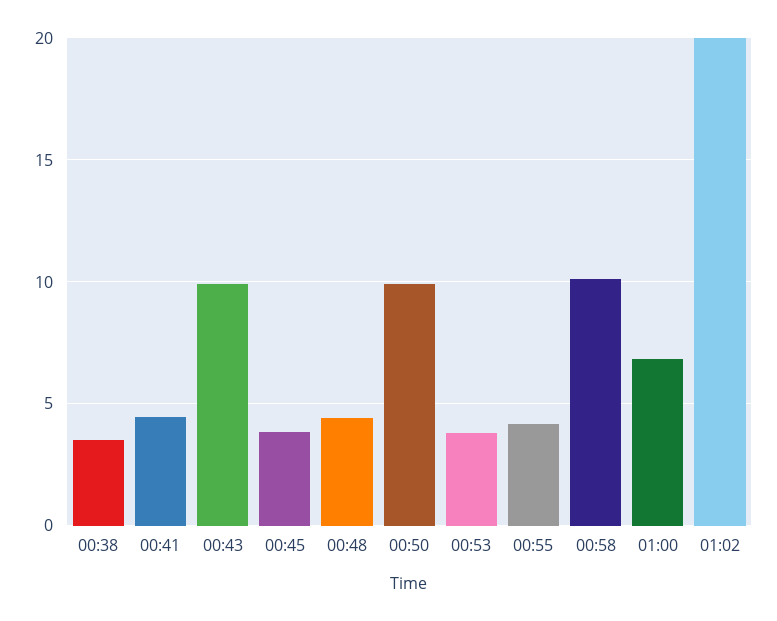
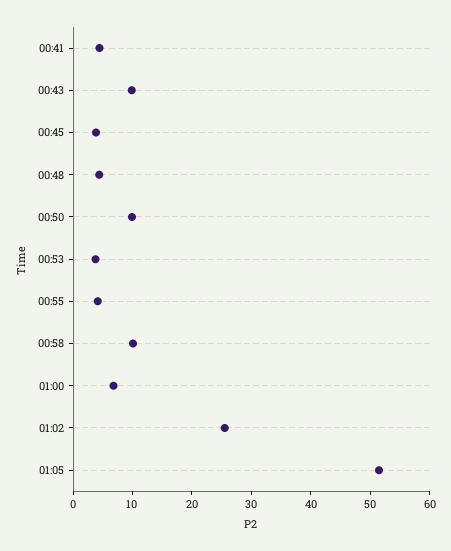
00:38: 3.5 -> none
01:02: 20 -> 26
01:05: none -> 52

